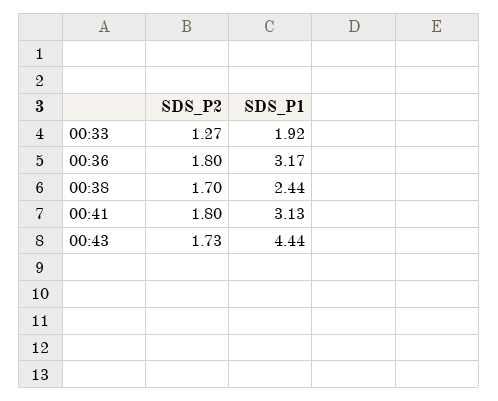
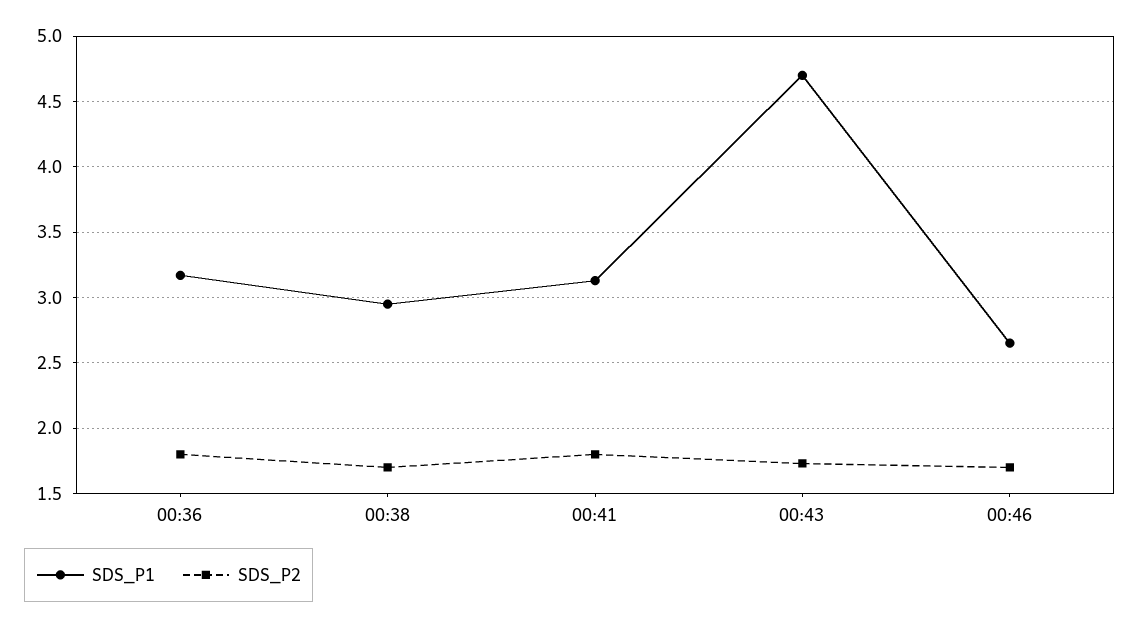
SDS_P2, 00:33: 1.27 -> none
SDS_P1, 00:33: 1.92 -> none
SDS_P1, 00:38: 2.44 -> 2.95
SDS_P1, 00:43: 4.44 -> 4.7
SDS_P1, 00:46: none -> 2.65
SDS_P2, 00:46: none -> 1.7

